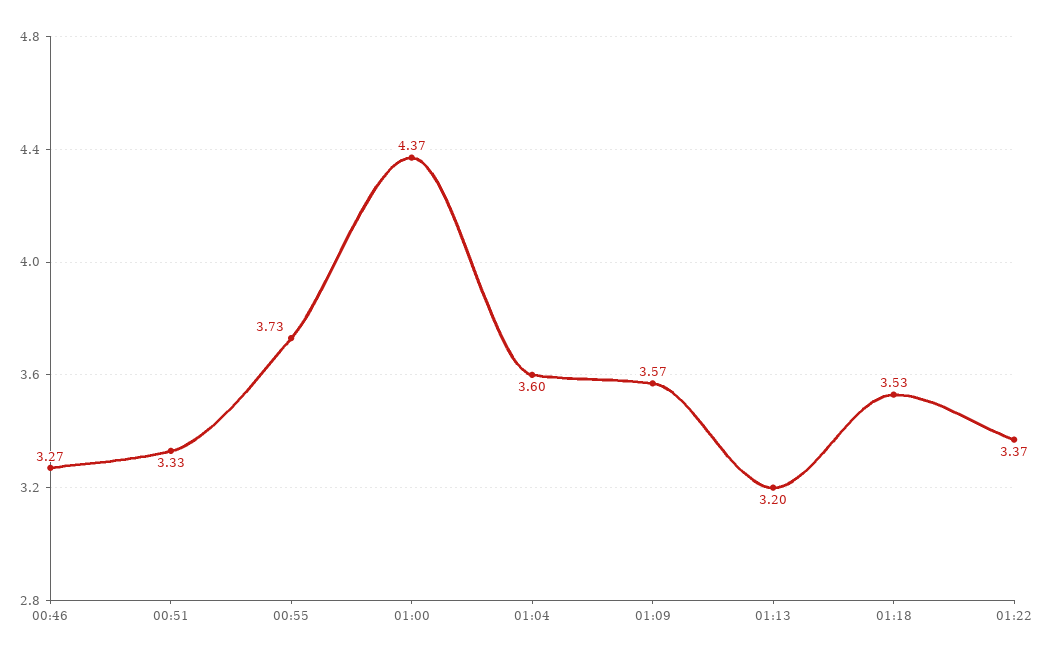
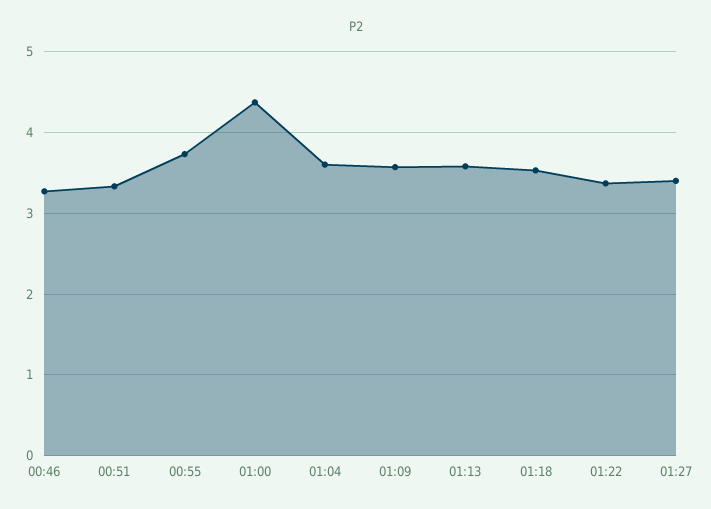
01:13: 3.2 -> 3.6
01:27: none -> 3.4

